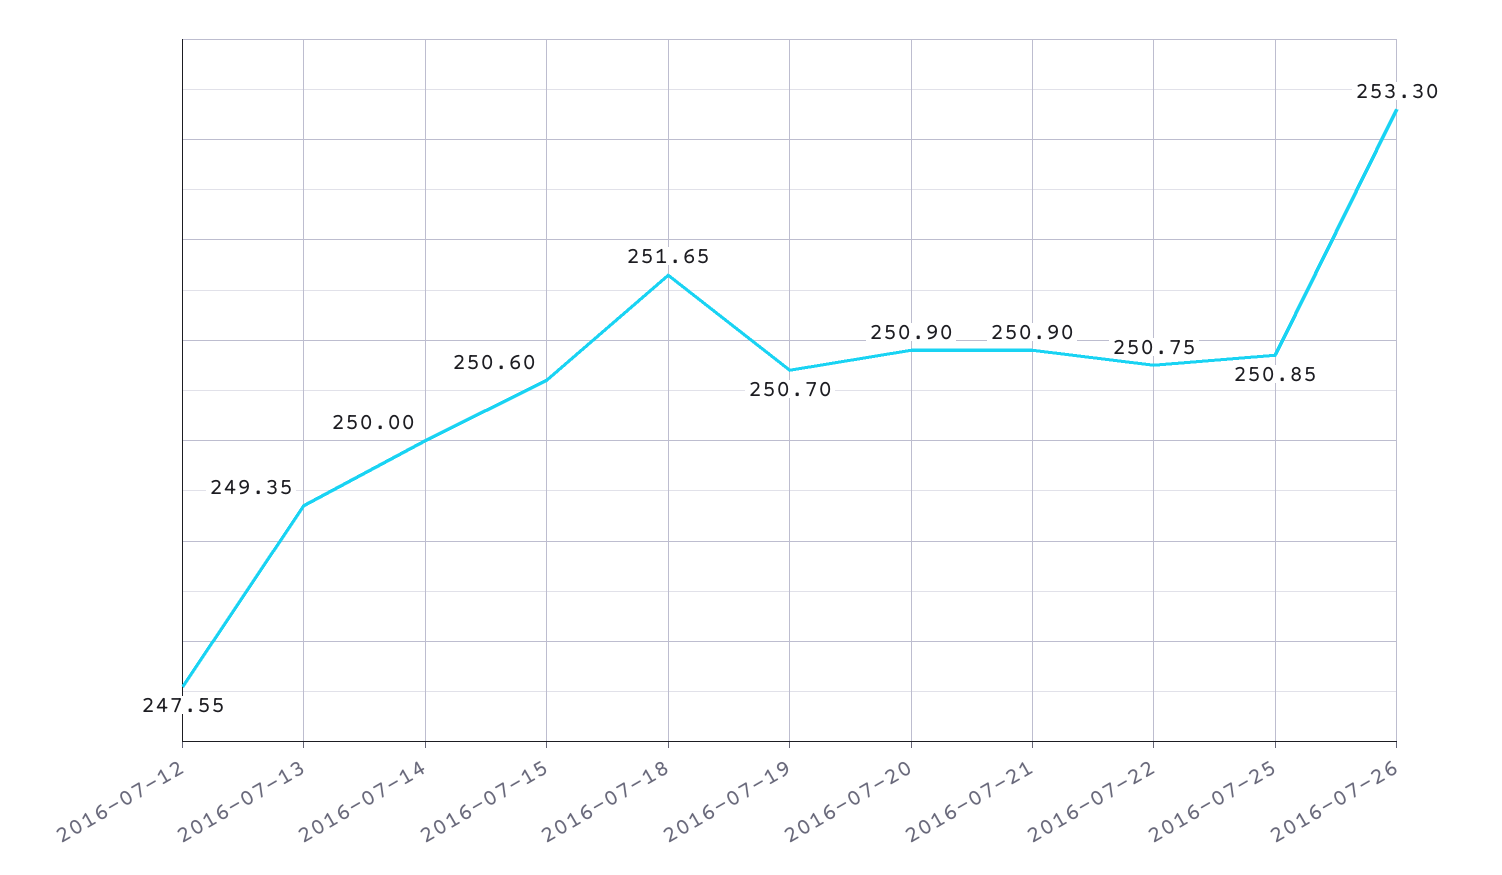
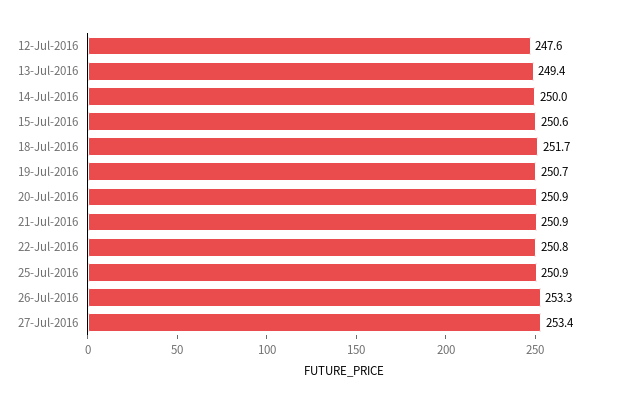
27-Jul-2016: none -> 253.4

